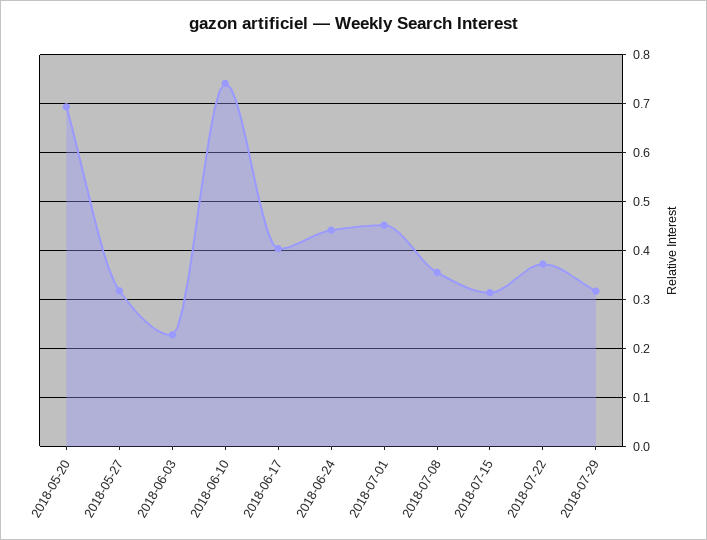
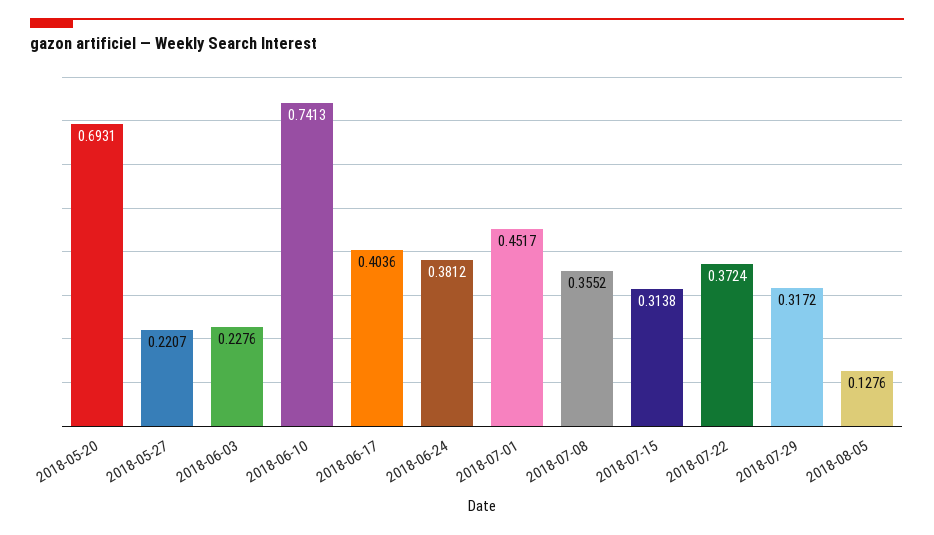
2018-05-27: 0.32 -> 0.2207
2018-06-24: 0.44 -> 0.3812
2018-08-05: none -> 0.1276

